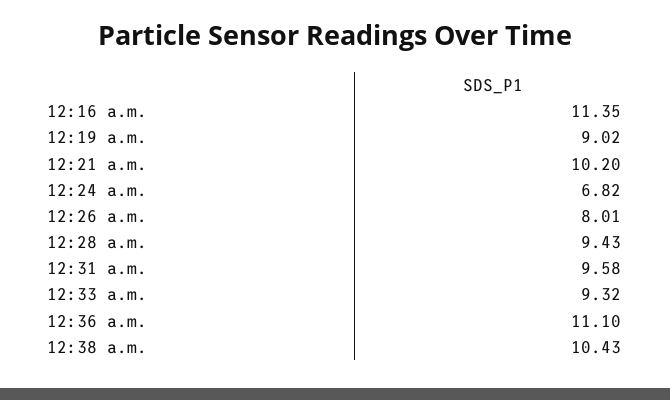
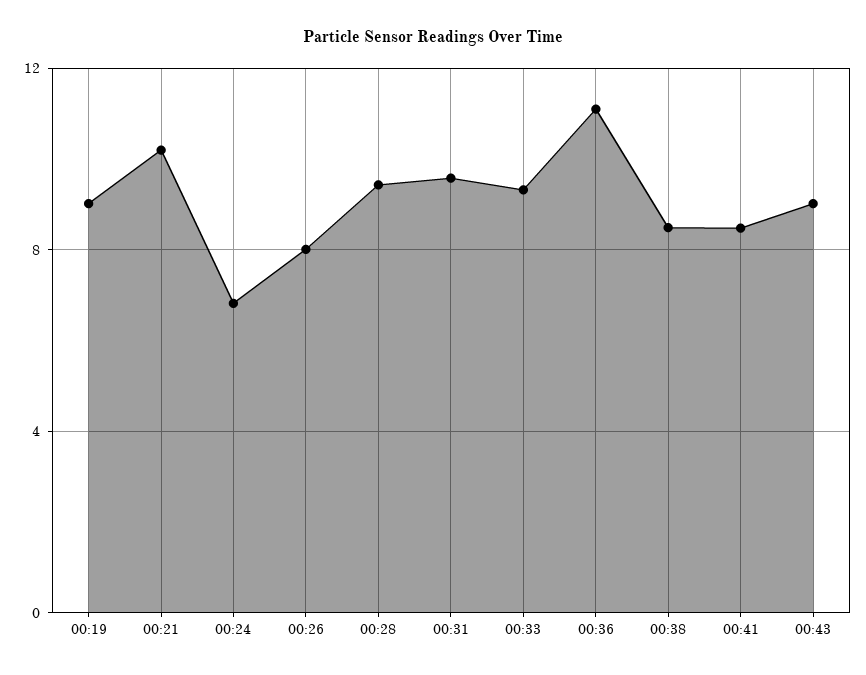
12:16 a.m.: 11.35 -> none
12:38 a.m.: 10.43 -> 8.5
00:41: none -> 8.5
00:43: none -> 9

